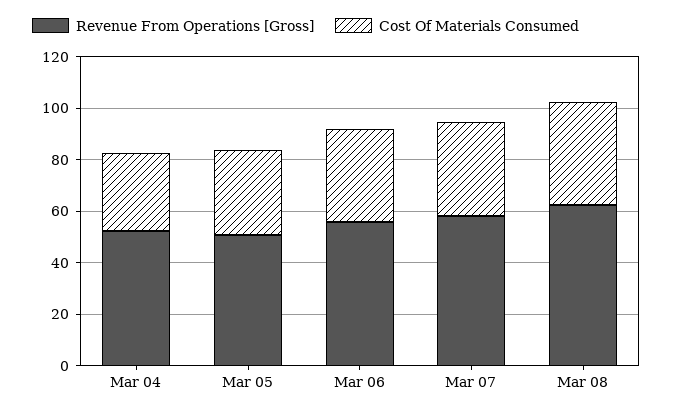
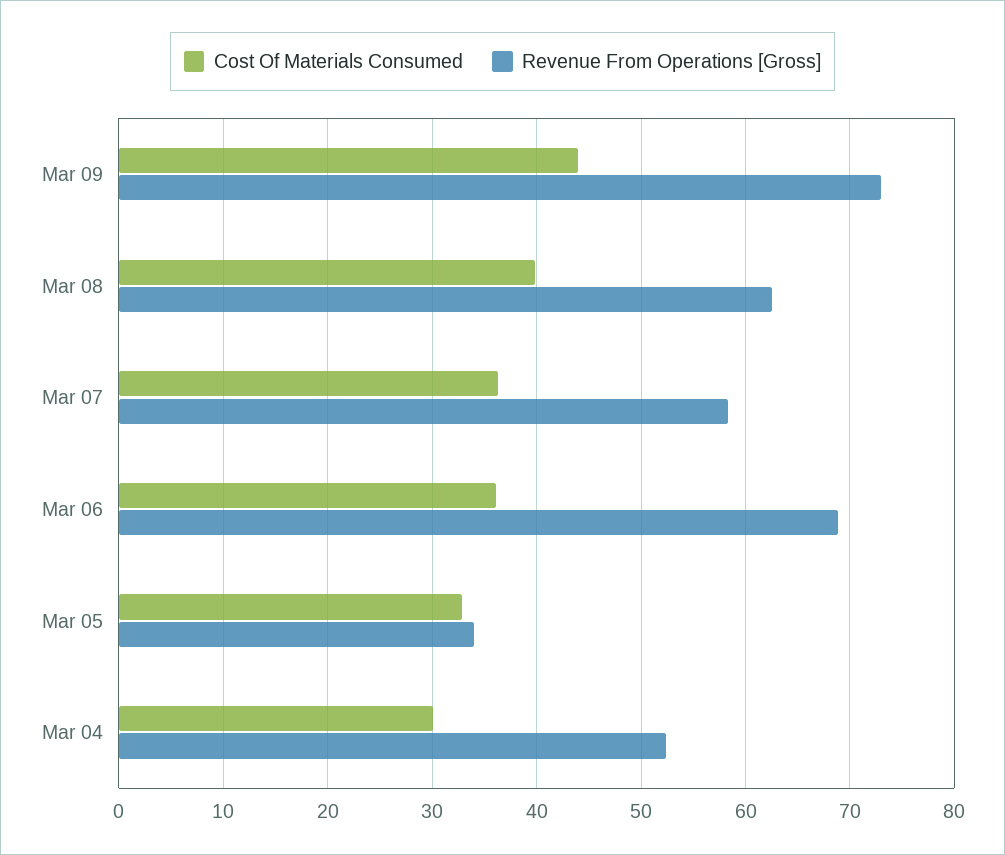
Revenue From Operations [Gross], Mar 05: 50 -> 34
Revenue From Operations [Gross], Mar 06: 55 -> 69
Cost Of Materials Consumed, Mar 09: none -> 44
Revenue From Operations [Gross], Mar 09: none -> 73

